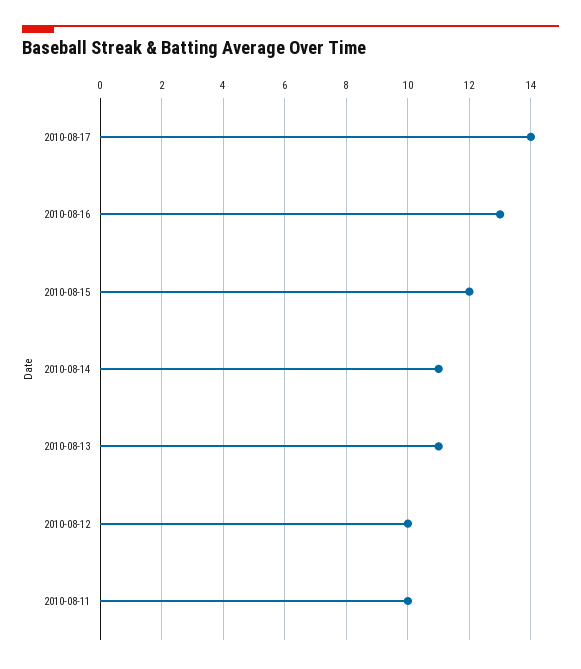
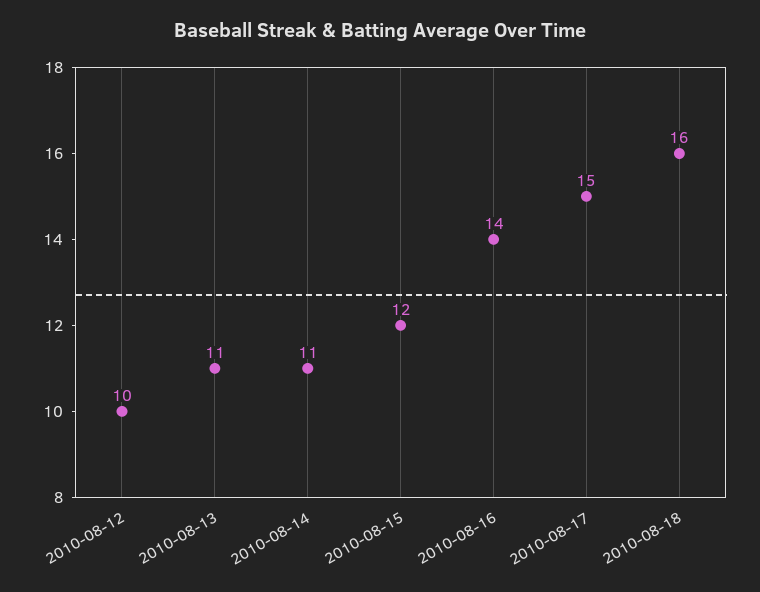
2010-08-17: 14 -> 15
2010-08-16: 13 -> 14
2010-08-11: 10 -> none
2010-08-18: none -> 16

